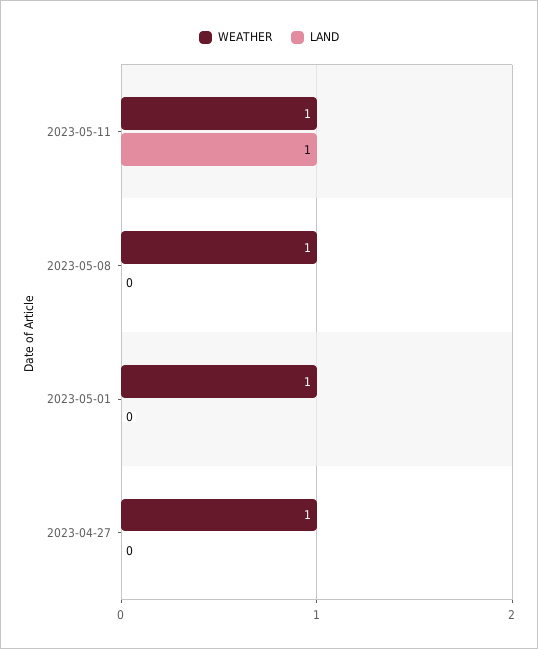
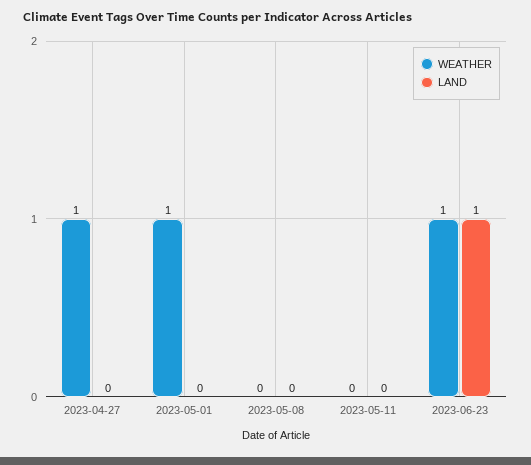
WEATHER, 2023-05-11: 1 -> 0
LAND, 2023-05-11: 1 -> 0
WEATHER, 2023-05-08: 1 -> 0
WEATHER, 2023-06-23: none -> 1
LAND, 2023-06-23: none -> 1

